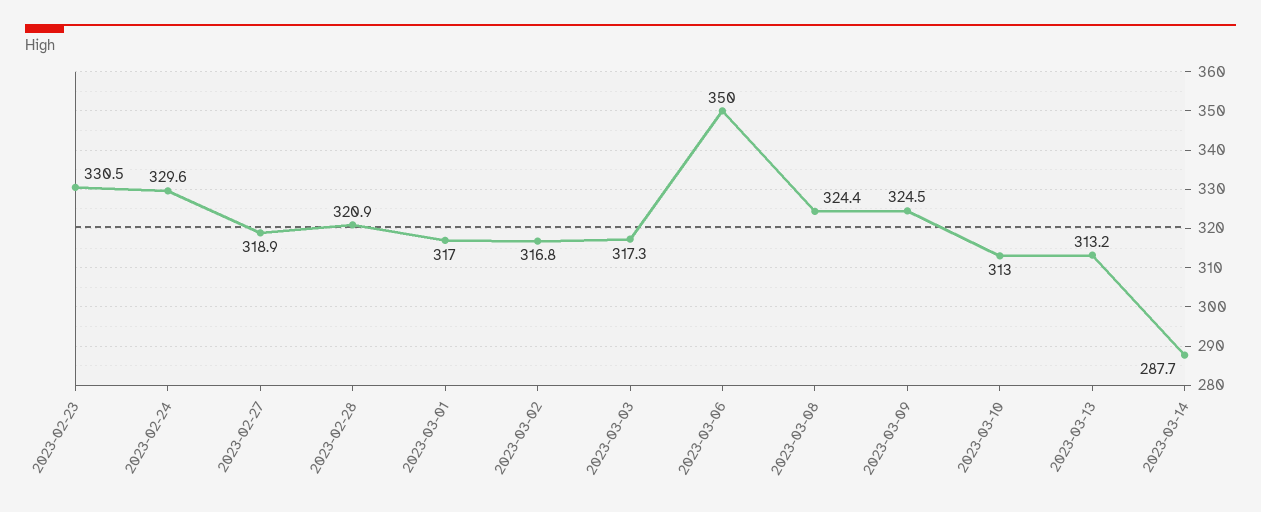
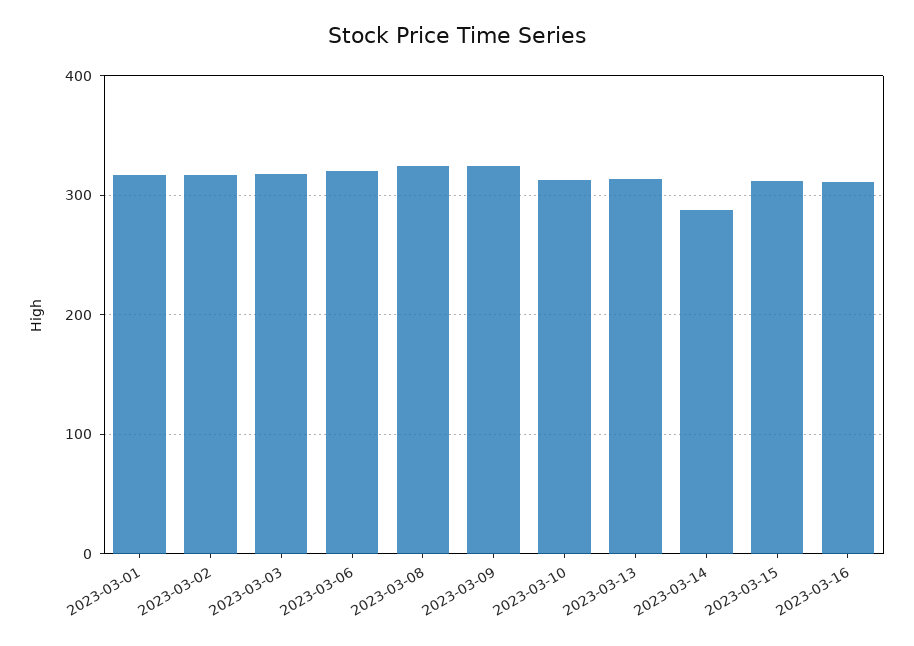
2023-02-23: 330.5 -> none
2023-02-24: 329.6 -> none
2023-02-27: 318.9 -> none
2023-02-28: 320.9 -> none
2023-03-06: 350 -> 320
2023-03-15: none -> 310
2023-03-16: none -> 310

